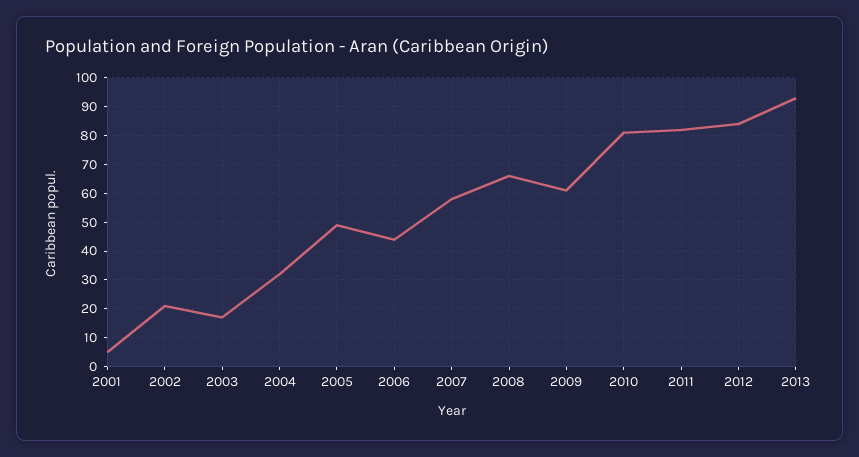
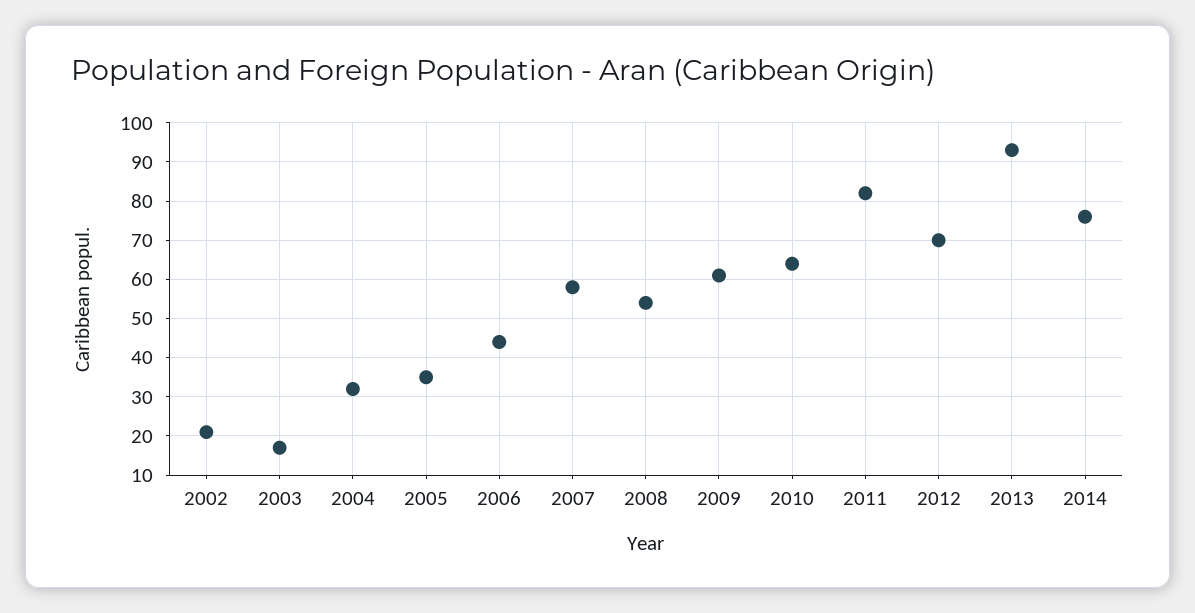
2001: 5 -> none
2005: 50 -> 35
2008: 65 -> 55
2010: 80 -> 65
2012: 85 -> 70
2014: none -> 75

